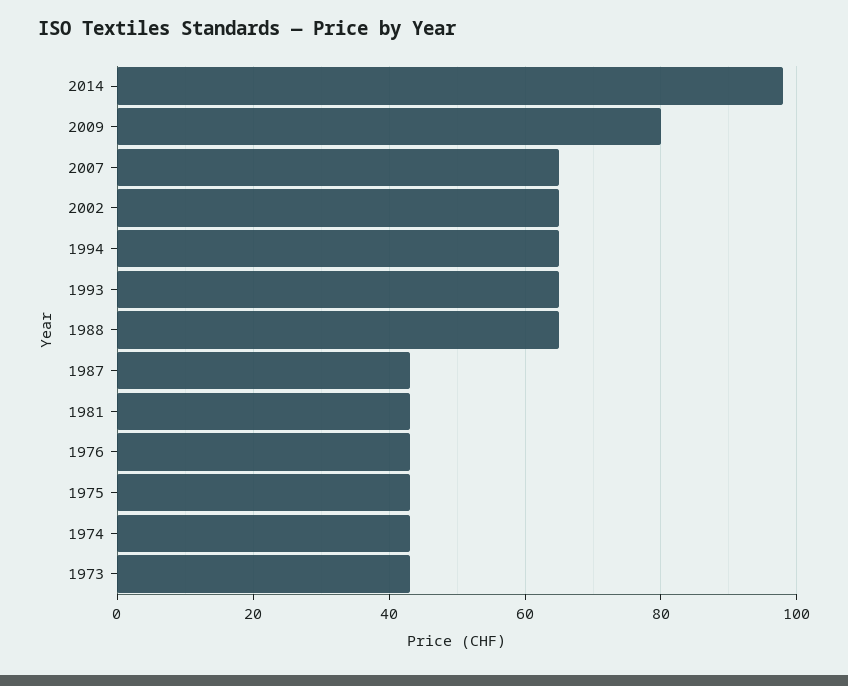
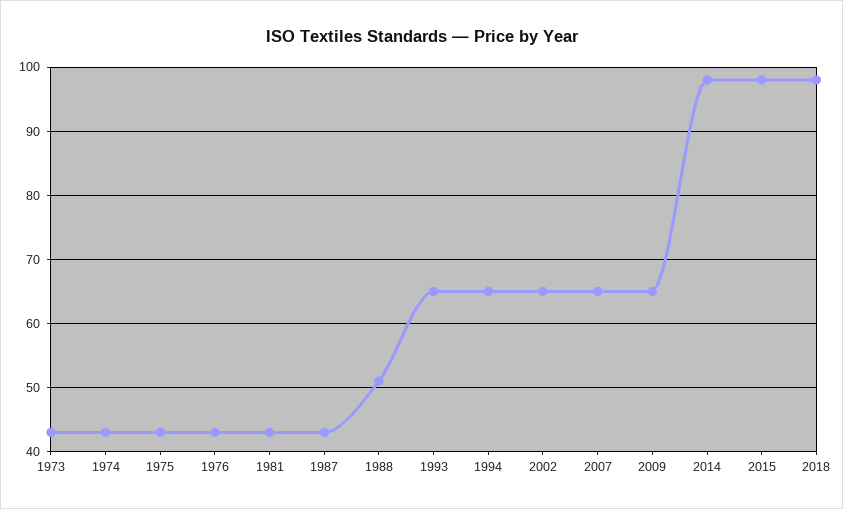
2009: 80 -> 65
1988: 65 -> 51
2015: none -> 98
2018: none -> 98

